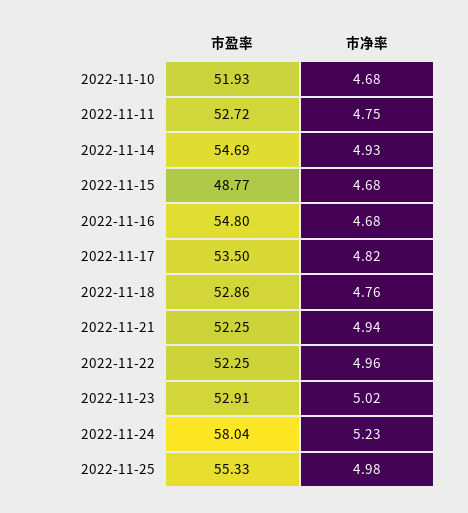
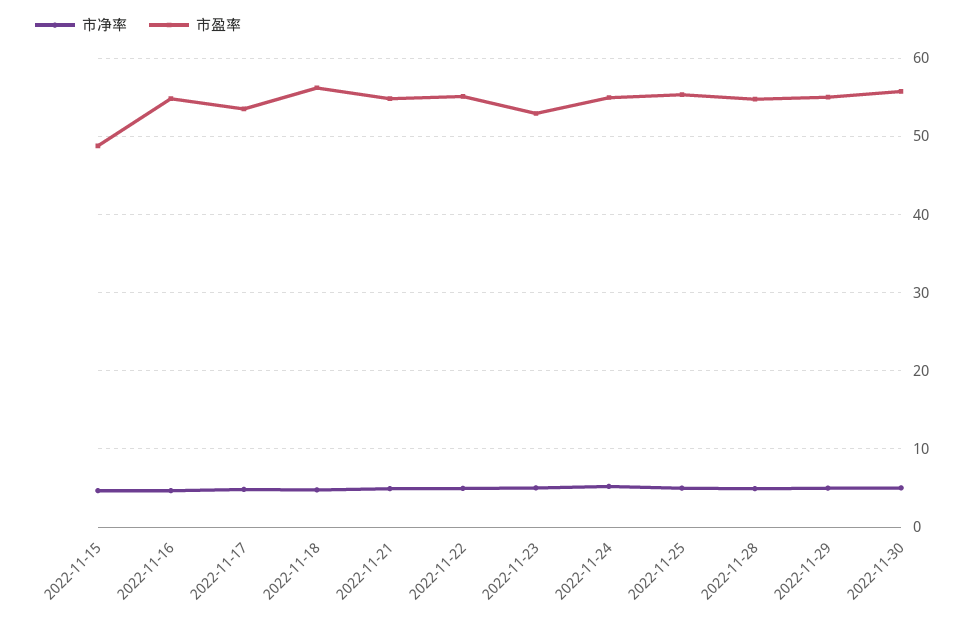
市盈率, 2022-11-10: 51.93 -> none
市净率, 2022-11-10: 4.68 -> none
市盈率, 2022-11-11: 52.72 -> none
市净率, 2022-11-11: 4.75 -> none
市盈率, 2022-11-14: 54.69 -> none
市净率, 2022-11-14: 4.93 -> none
市盈率, 2022-11-18: 52.86 -> 56
市盈率, 2022-11-21: 52.25 -> 55
市盈率, 2022-11-22: 52.25 -> 55
市盈率, 2022-11-24: 58.04 -> 55
市净率, 2022-11-28: none -> 5
市盈率, 2022-11-28: none -> 55
市净率, 2022-11-29: none -> 5
市盈率, 2022-11-29: none -> 55
市净率, 2022-11-30: none -> 5
市盈率, 2022-11-30: none -> 56

